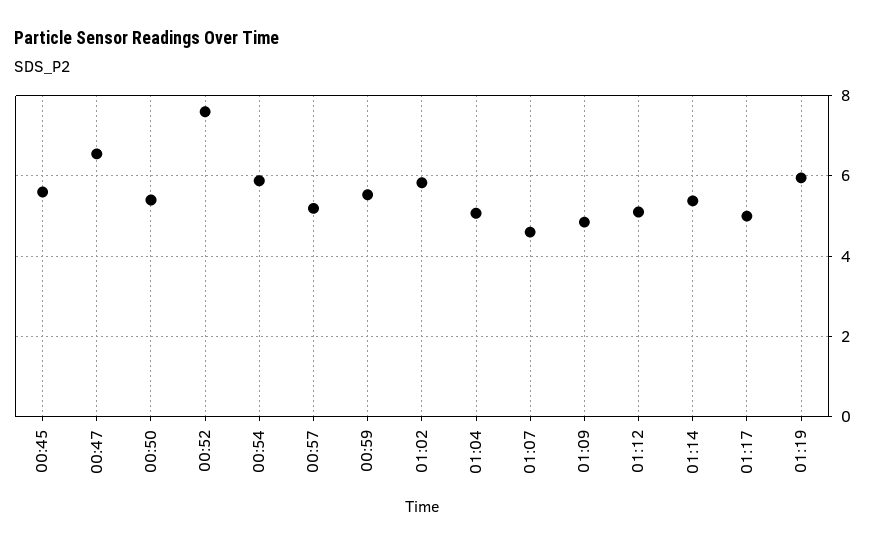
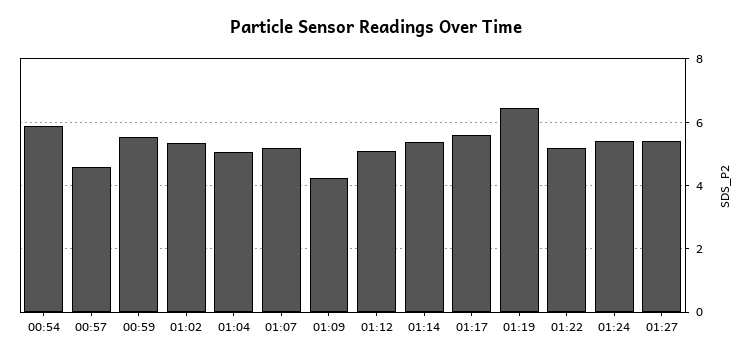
00:45: 5.6 -> none
00:47: 6.6 -> none
00:50: 5.4 -> none
00:52: 7.6 -> none
00:57: 5.2 -> 4.6
01:02: 5.8 -> 5.4
01:07: 4.6 -> 5.2
01:09: 4.8 -> 4.2
01:17: 5 -> 5.6
01:19: 6 -> 6.4
01:22: none -> 5.2
01:24: none -> 5.4
01:27: none -> 5.4

